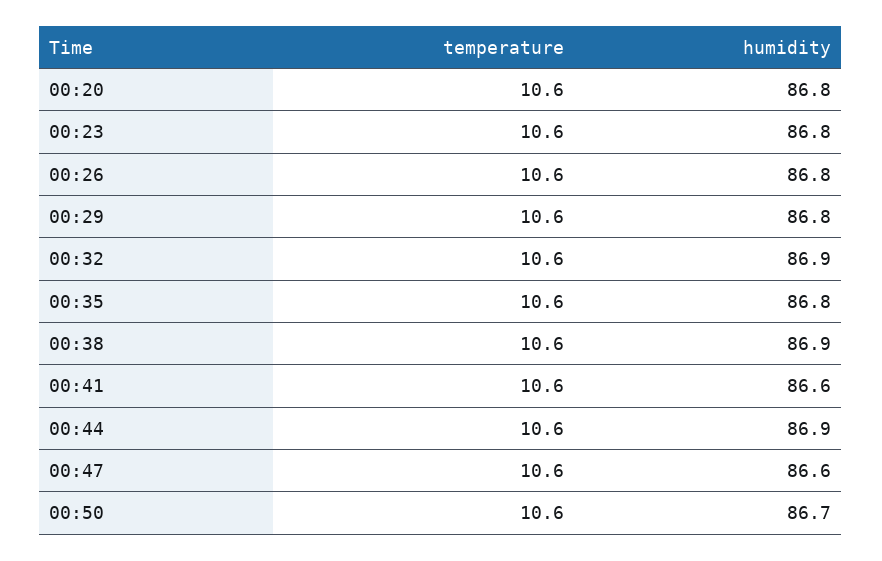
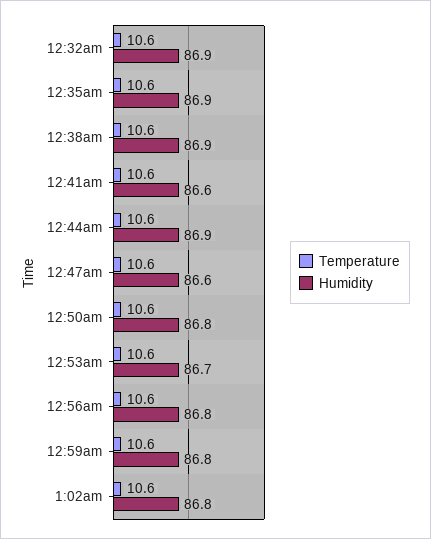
temperature, 00:20: 10.6 -> none
humidity, 00:20: 86.8 -> none
temperature, 00:23: 10.6 -> none
humidity, 00:23: 86.8 -> none
temperature, 00:26: 10.6 -> none
humidity, 00:26: 86.8 -> none
temperature, 00:29: 10.6 -> none
humidity, 00:29: 86.8 -> none
humidity, 00:35: 86.8 -> 86.9
humidity, 00:50: 86.7 -> 86.8
temperature, 12:53am: none -> 10.6
humidity, 12:53am: none -> 86.7
temperature, 12:56am: none -> 10.6
humidity, 12:56am: none -> 86.8
temperature, 12:59am: none -> 10.6
humidity, 12:59am: none -> 86.8
temperature, 1:02am: none -> 10.6
humidity, 1:02am: none -> 86.8

